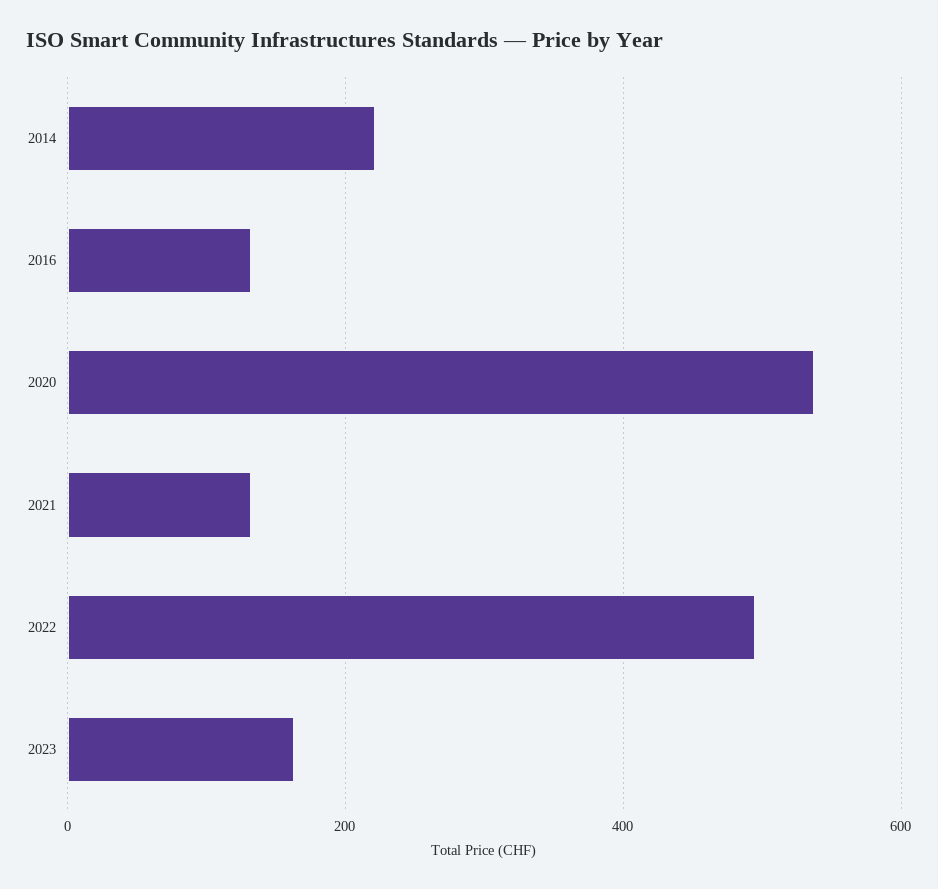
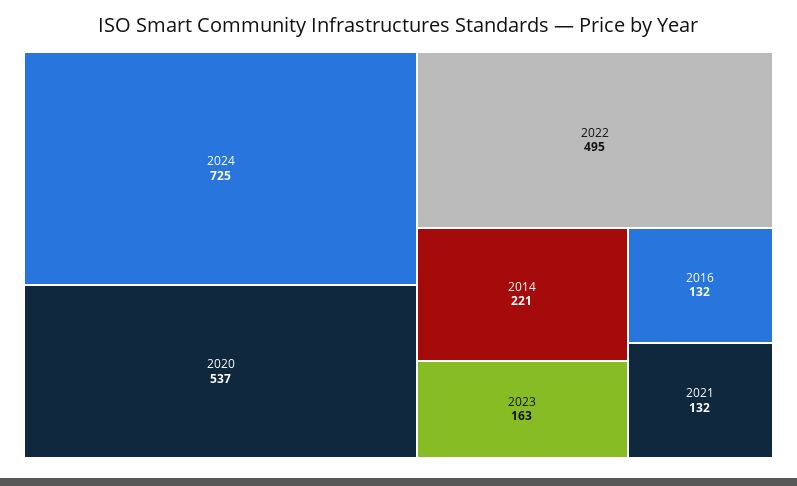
2024: none -> 725

